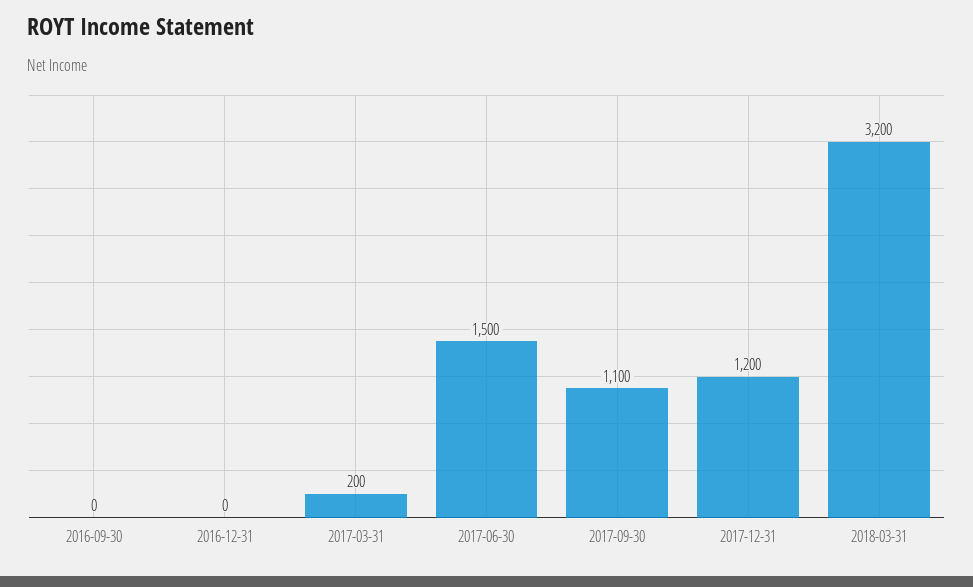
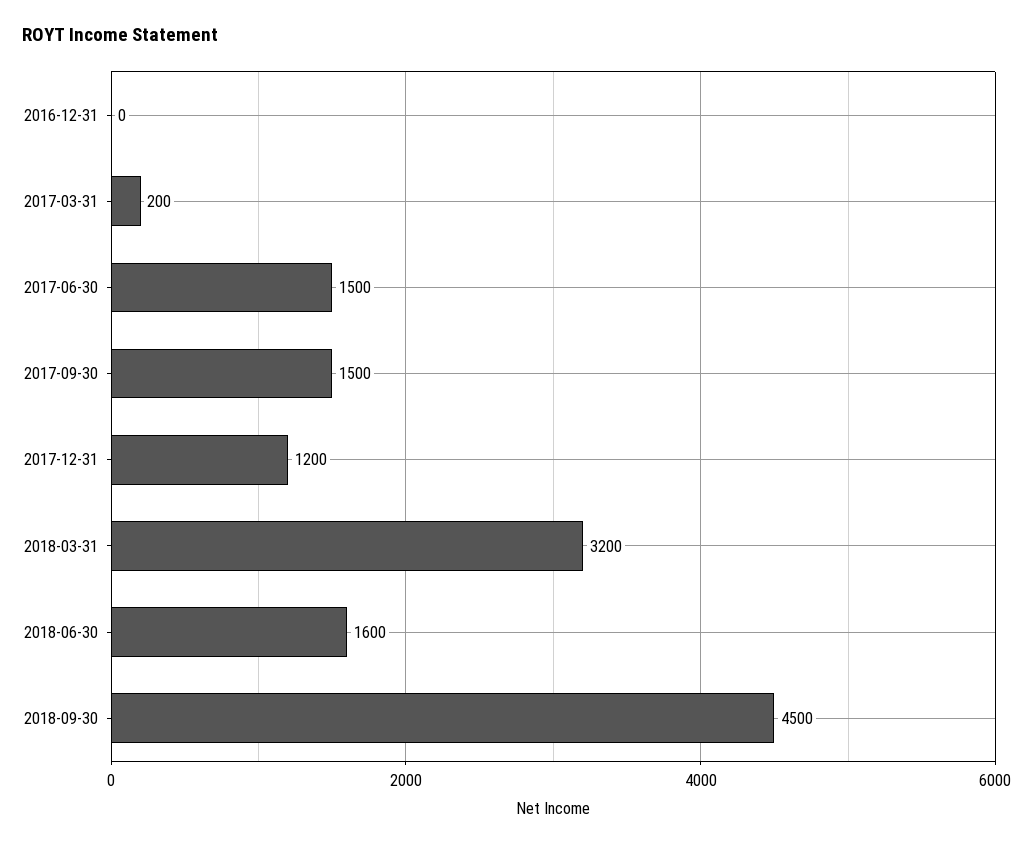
2016-09-30: 0 -> none
2017-09-30: 1100 -> 1500
2018-06-30: none -> 1600
2018-09-30: none -> 4500

